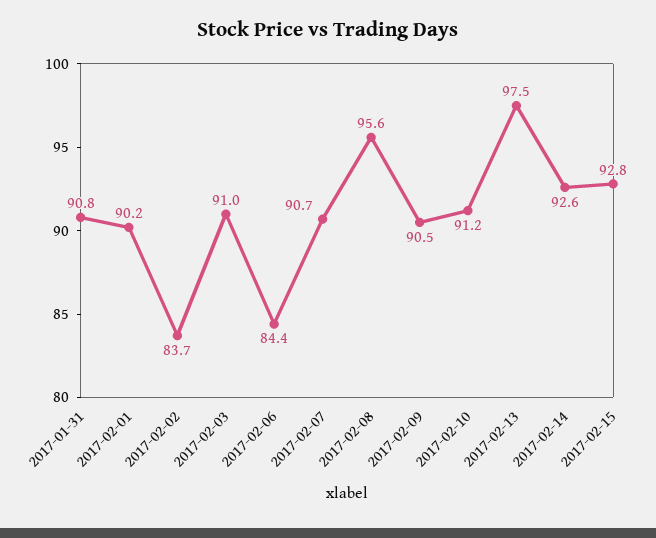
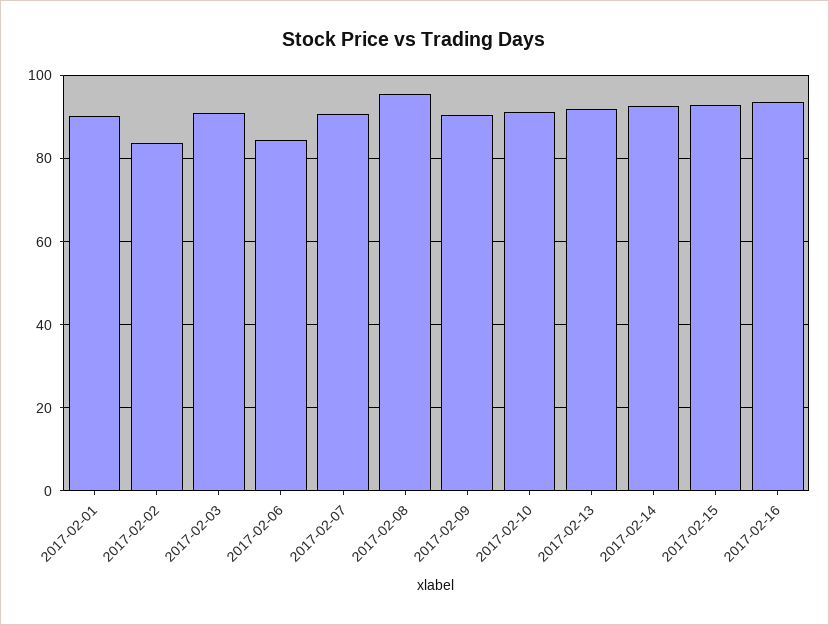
2017-01-31: 90.8 -> none
2017-02-13: 97.5 -> 92
2017-02-16: none -> 94

